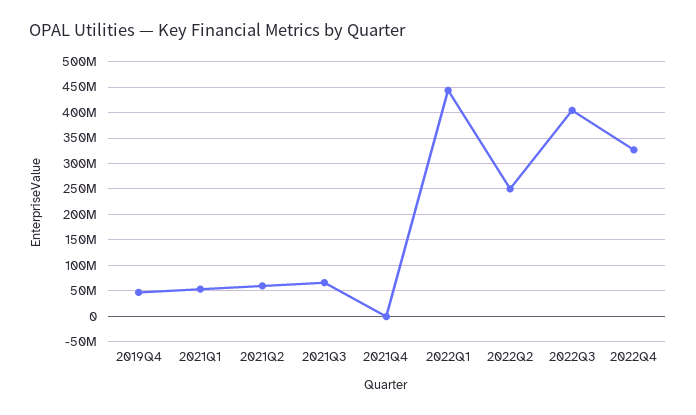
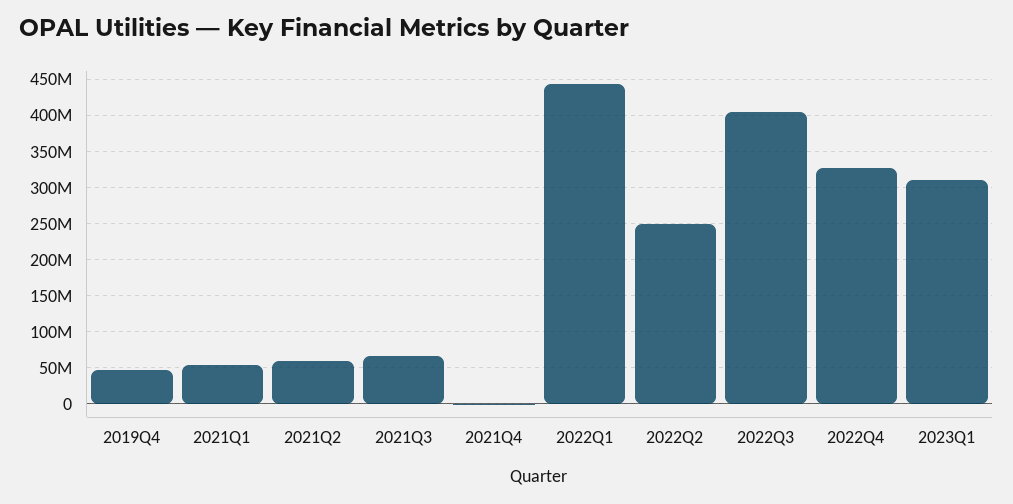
2023Q1: none -> 310000000

